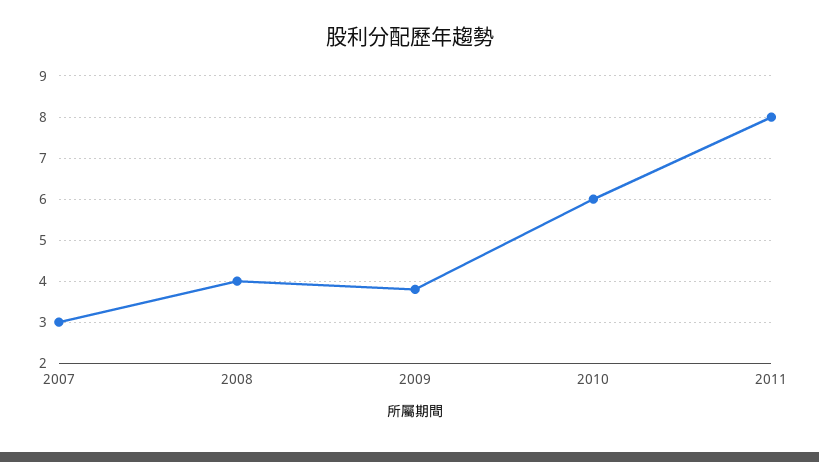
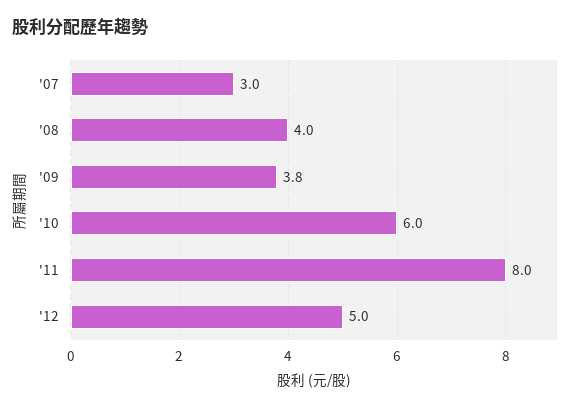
'12: none -> 5

